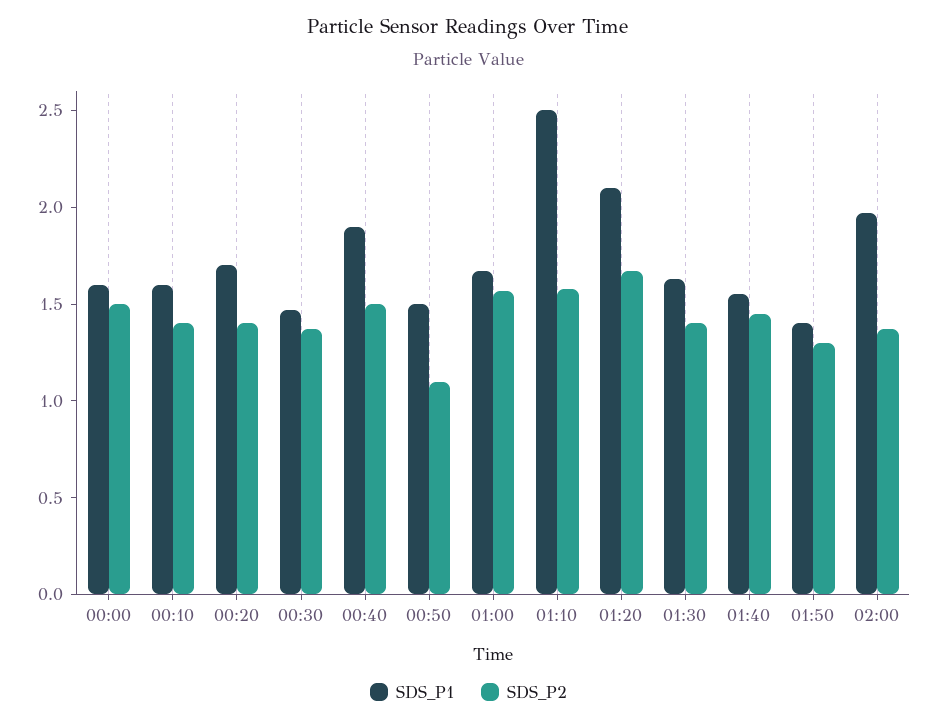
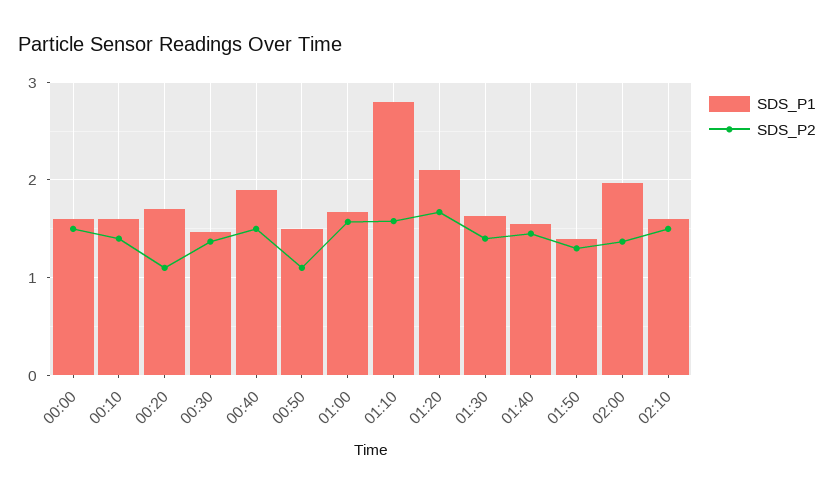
SDS_P2, 00:20: 1.4 -> 1.1
SDS_P1, 01:10: 2.5 -> 2.8
SDS_P1, 02:10: none -> 1.6
SDS_P2, 02:10: none -> 1.5

